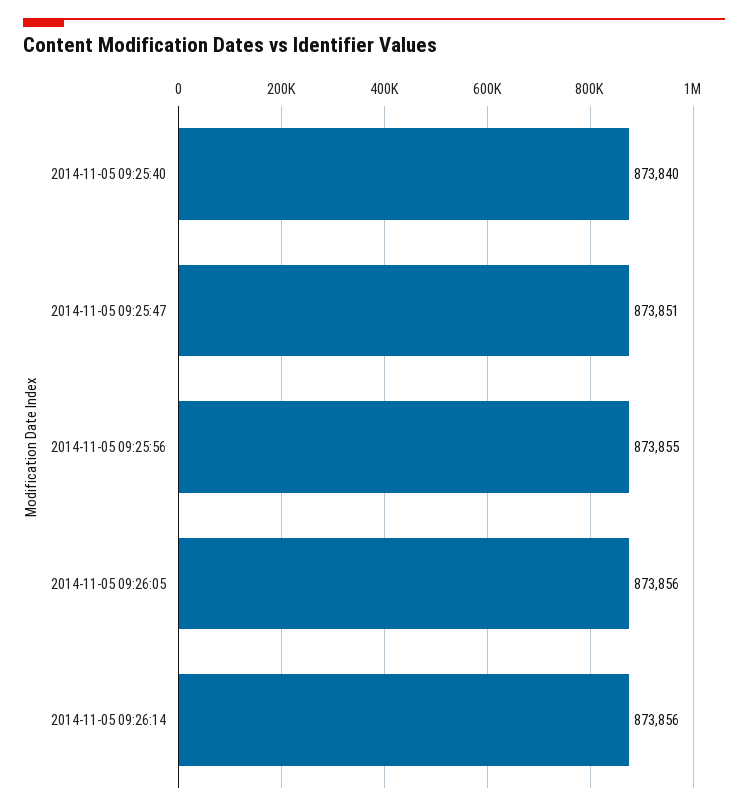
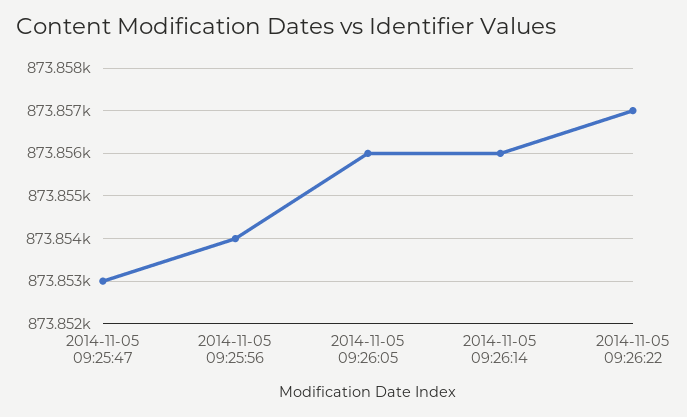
2014-11-05 09:25:40: 873840 -> none
2014-11-05 09:25:47: 873851 -> 873853
2014-11-05 09:25:56: 873855 -> 873854
2014-11-05 09:26:22: none -> 873857

